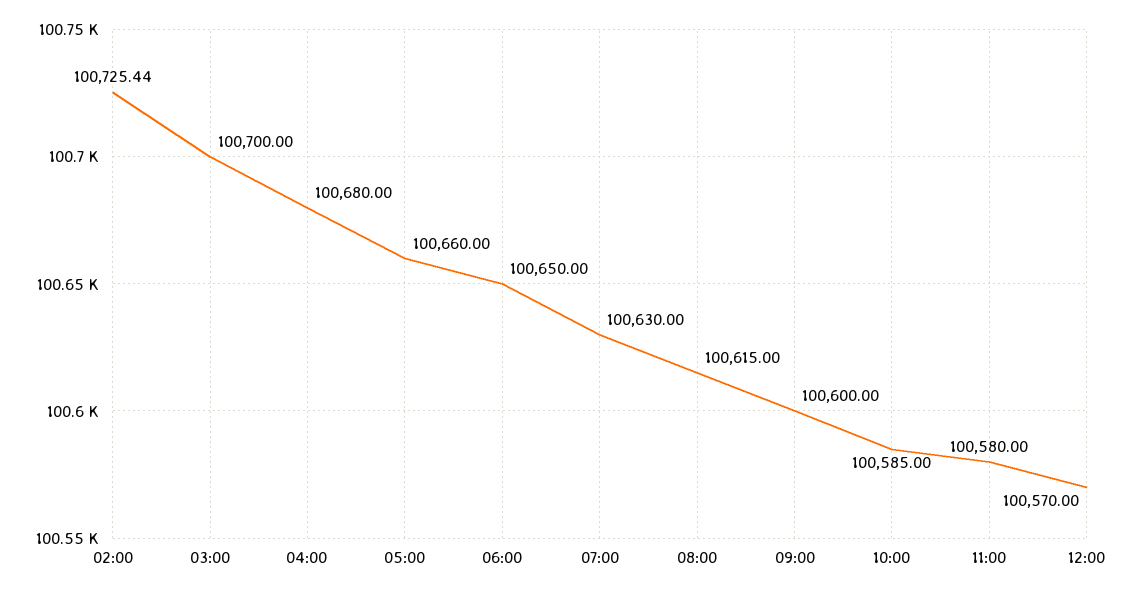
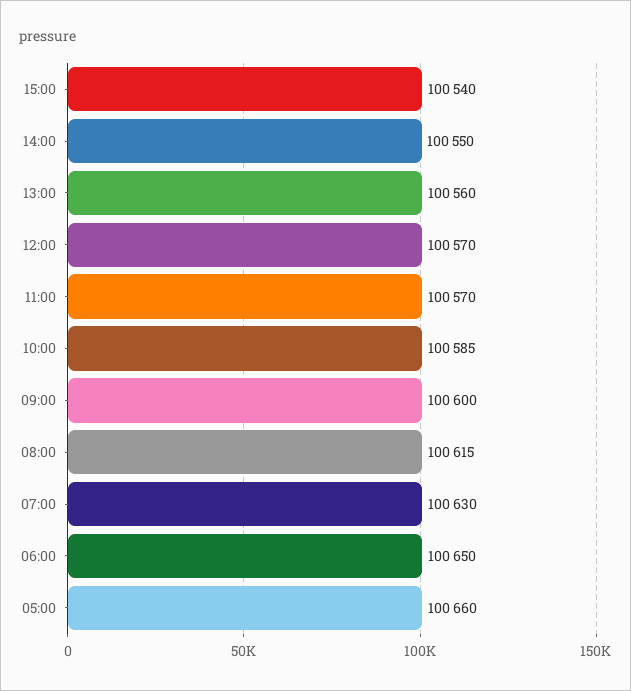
02:00: 100725.44 -> none
03:00: 100700 -> none
04:00: 100680 -> none
11:00: 100580 -> 100570
15:00: none -> 100540
14:00: none -> 100550
13:00: none -> 100560

